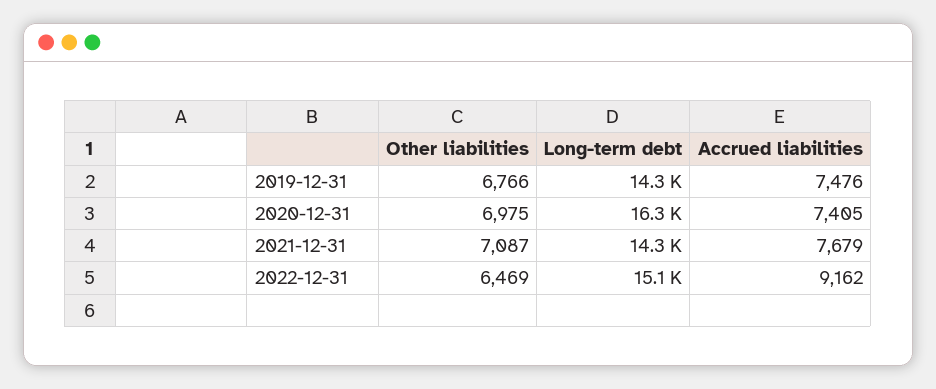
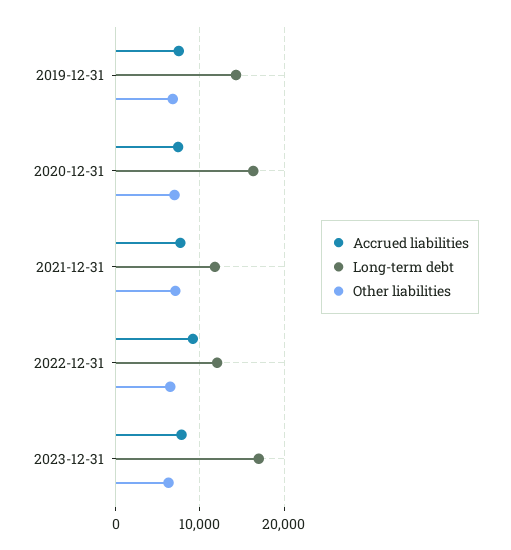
Long-term debt, 2021-12-31: 14300 -> 12000
Long-term debt, 2022-12-31: 15100 -> 12000
Accrued liabilities, 2023-12-31: none -> 8000
Long-term debt, 2023-12-31: none -> 17000
Other liabilities, 2023-12-31: none -> 6000

